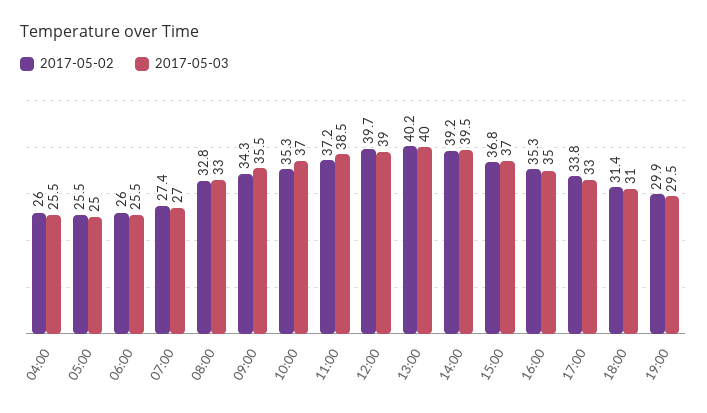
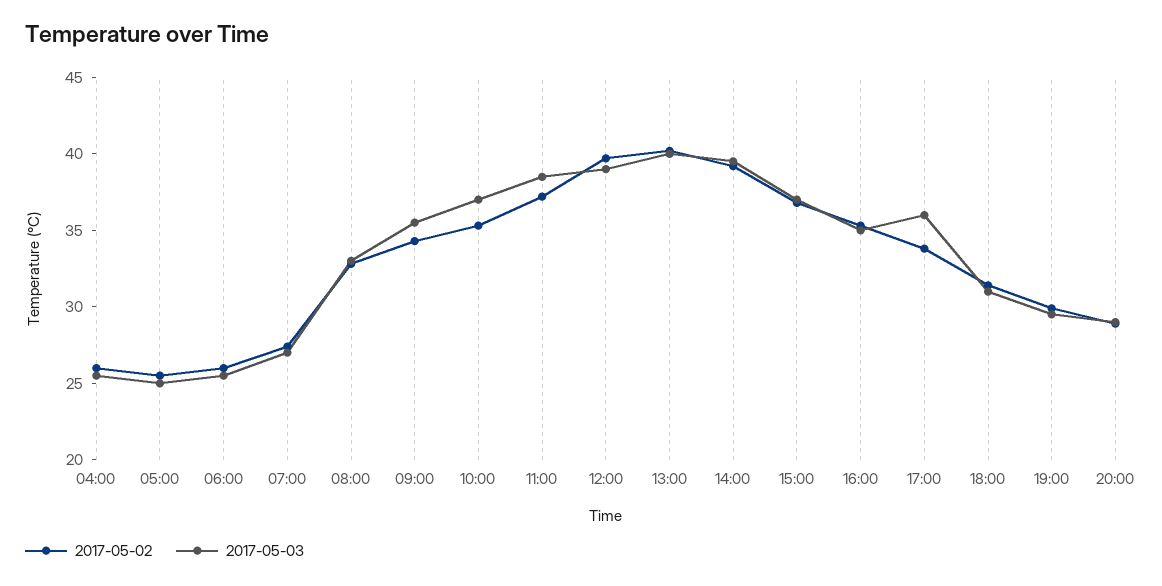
2017-05-03, 17:00: 33 -> 36
2017-05-02, 20:00: none -> 29
2017-05-03, 20:00: none -> 29

